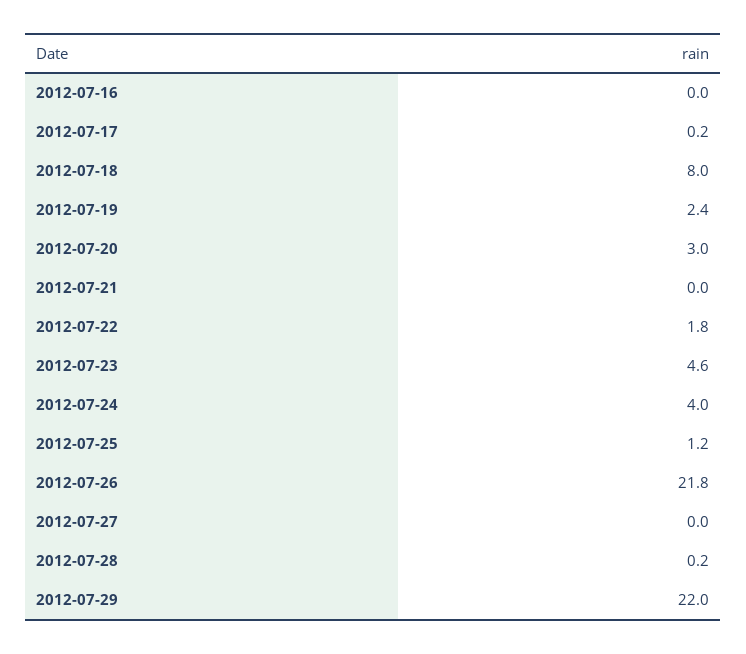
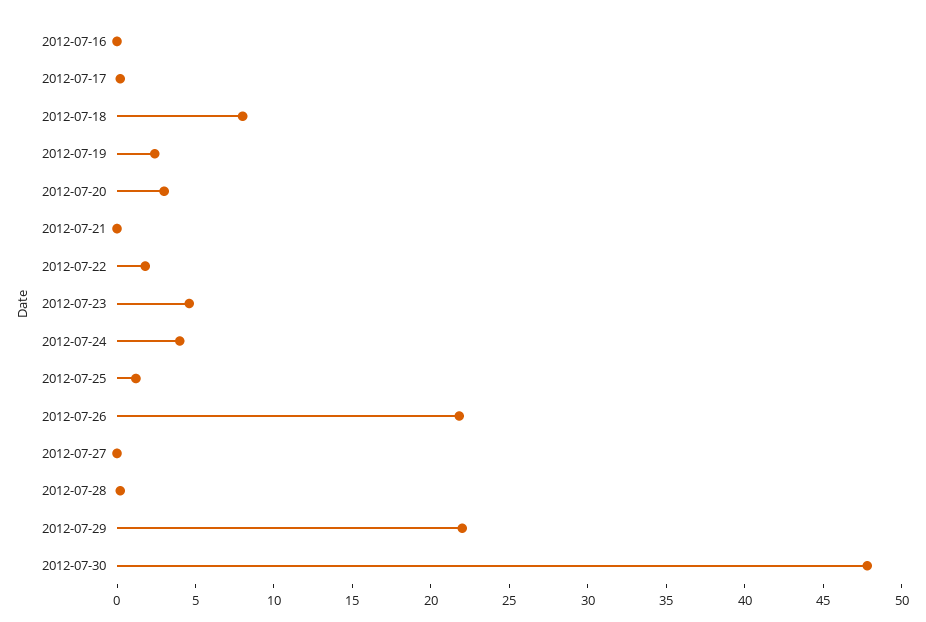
2012-07-30: none -> 48

